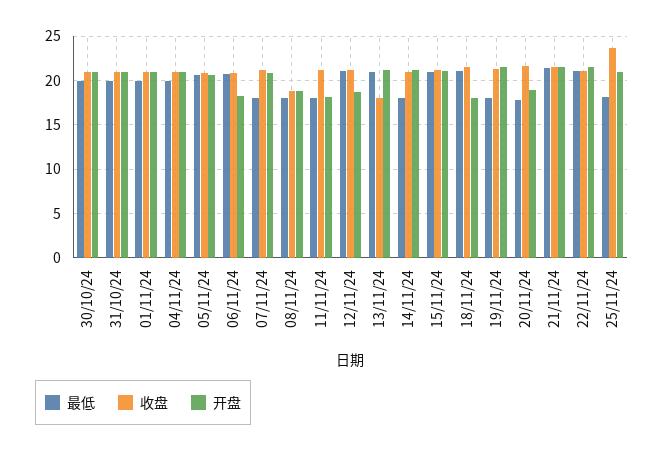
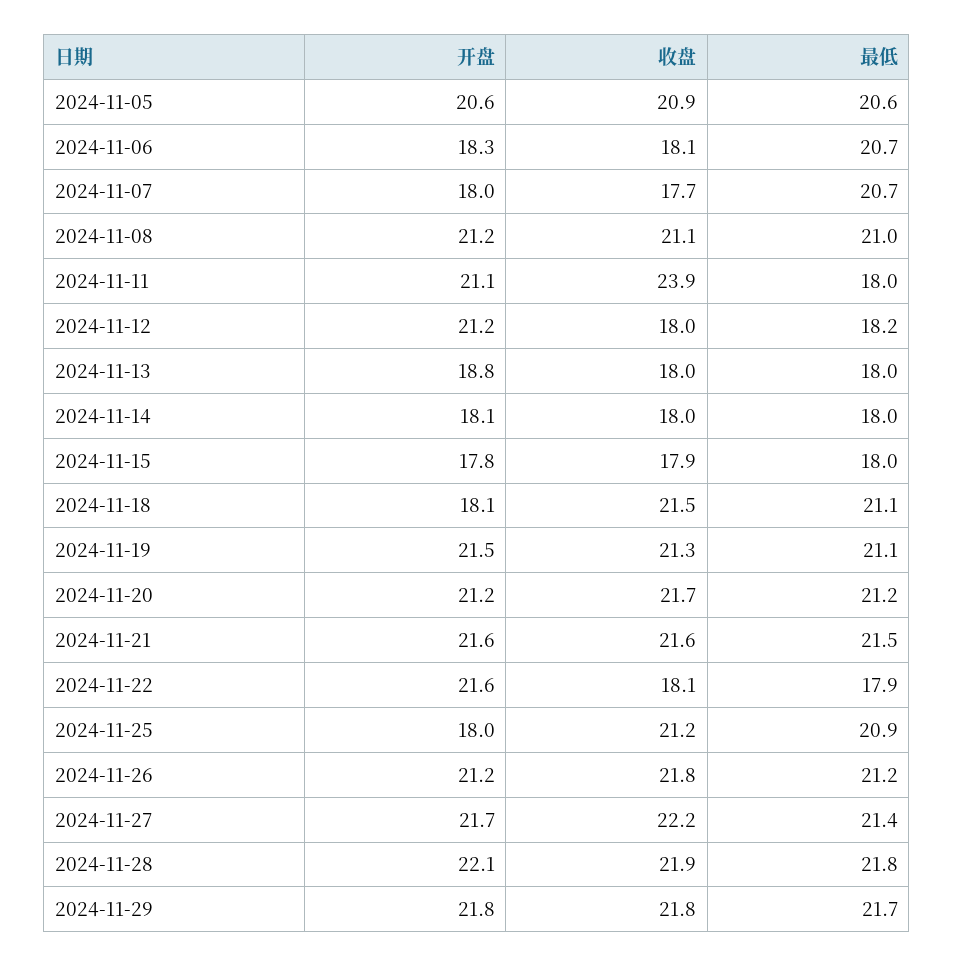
最低, 30/10/24: 20 -> none
收盘, 30/10/24: 21 -> none
开盘, 30/10/24: 21 -> none
最低, 31/10/24: 20 -> none
收盘, 31/10/24: 21 -> none
开盘, 31/10/24: 21 -> none
最低, 01/11/24: 20 -> none
收盘, 01/11/24: 21 -> none
开盘, 01/11/24: 21 -> none
最低, 04/11/24: 20 -> none
收盘, 04/11/24: 21 -> none
开盘, 04/11/24: 21 -> none
收盘, 06/11/24: 21 -> 18.1
最低, 07/11/24: 18 -> 20.7
收盘, 07/11/24: 21 -> 17.7
开盘, 07/11/24: 21 -> 18
最低, 08/11/24: 18 -> 21
收盘, 08/11/24: 19 -> 21.1
开盘, 08/11/24: 19 -> 21.2
收盘, 11/11/24: 21 -> 23.9
开盘, 11/11/24: 18 -> 21.1
最低, 12/11/24: 21 -> 18.2
收盘, 12/11/24: 21 -> 18
开盘, 12/11/24: 19 -> 21.2
最低, 13/11/24: 21 -> 18
开盘, 13/11/24: 21 -> 18.8
收盘, 14/11/24: 21 -> 18
开盘, 14/11/24: 21 -> 18.1
最低, 15/11/24: 21 -> 18
收盘, 15/11/24: 21 -> 17.9
开盘, 15/11/24: 21 -> 17.8
最低, 19/11/24: 18 -> 21.1
最低, 20/11/24: 18 -> 21.2
开盘, 20/11/24: 19 -> 21.2
最低, 22/11/24: 21 -> 17.9
收盘, 22/11/24: 21 -> 18.1
最低, 25/11/24: 18 -> 20.9
收盘, 25/11/24: 24 -> 21.2
开盘, 25/11/24: 21 -> 18
开盘, 2024-11-26: none -> 21.2
收盘, 2024-11-26: none -> 21.8
最低, 2024-11-26: none -> 21.2
开盘, 2024-11-27: none -> 21.7
收盘, 2024-11-27: none -> 22.2
最低, 2024-11-27: none -> 21.4
开盘, 2024-11-28: none -> 22.1
收盘, 2024-11-28: none -> 21.9
最低, 2024-11-28: none -> 21.8
开盘, 2024-11-29: none -> 21.8
收盘, 2024-11-29: none -> 21.8
最低, 2024-11-29: none -> 21.7

